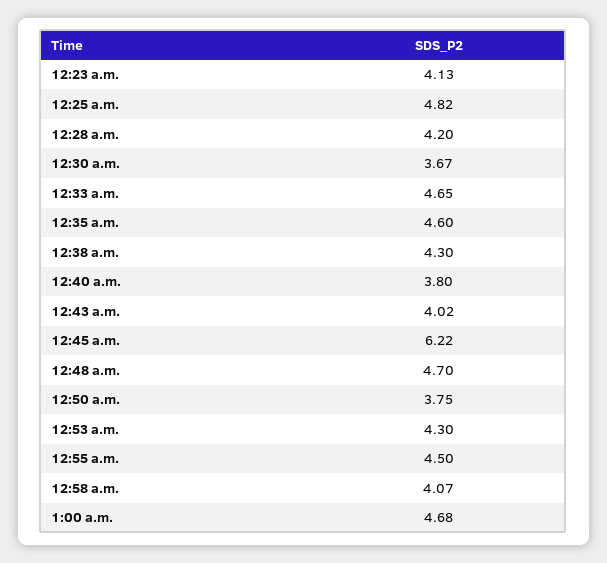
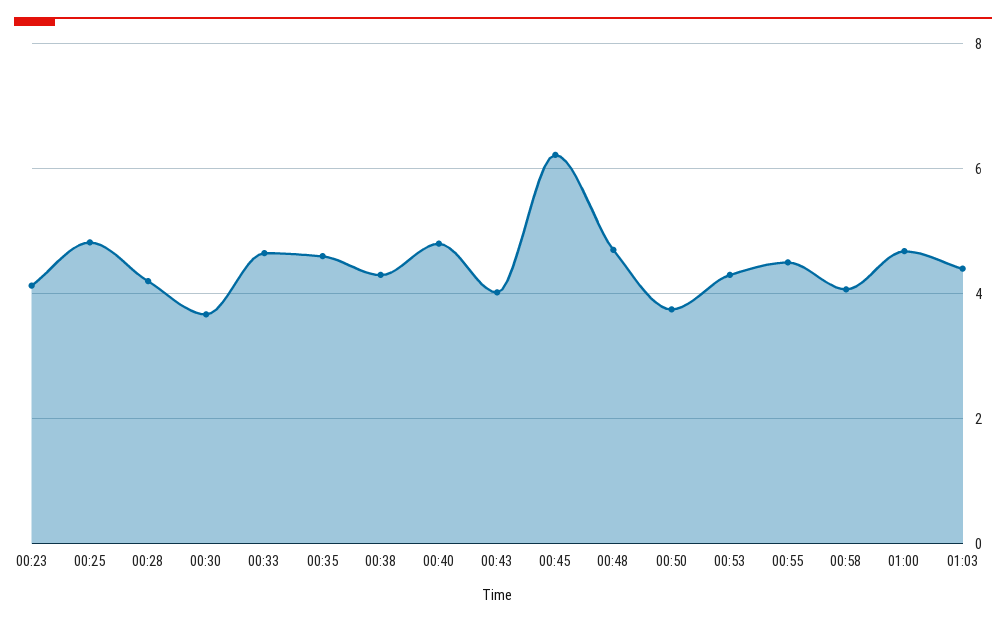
12:40 a.m.: 3.8 -> 4.8
01:03: none -> 4.4

